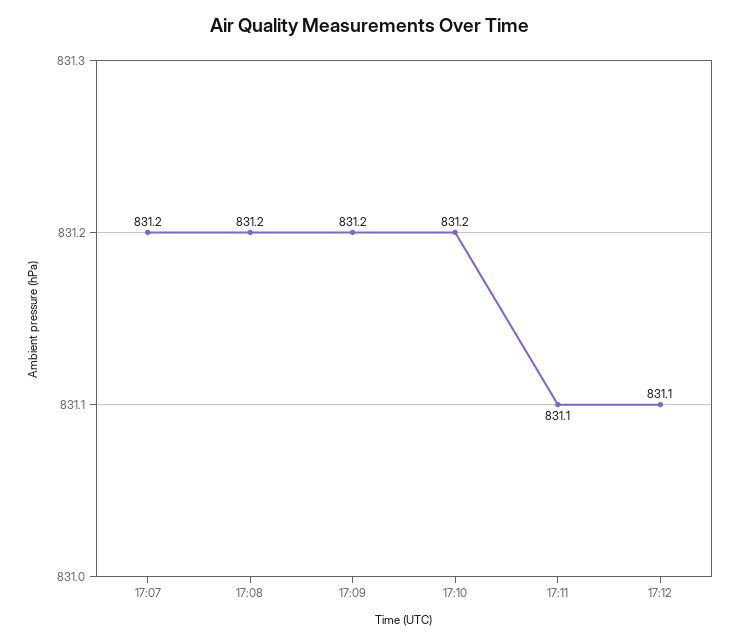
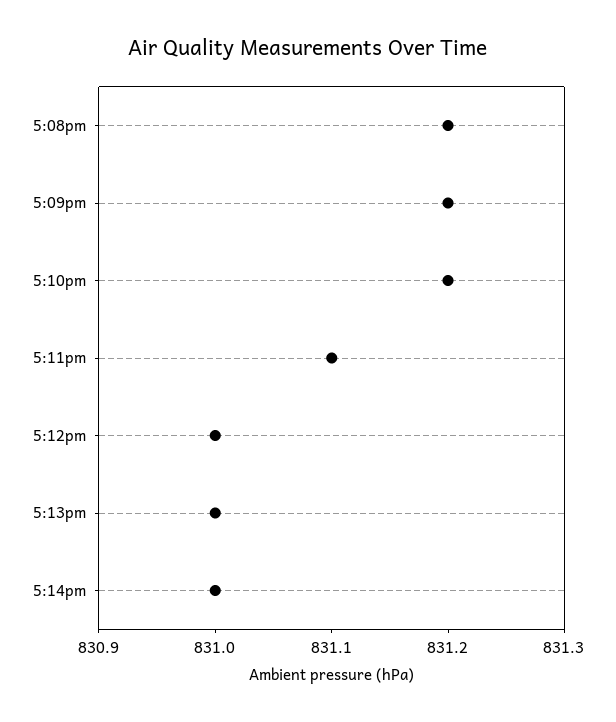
17:07: 831.2 -> none
17:12: 831.1 -> 831
5:13pm: none -> 831
5:14pm: none -> 831

